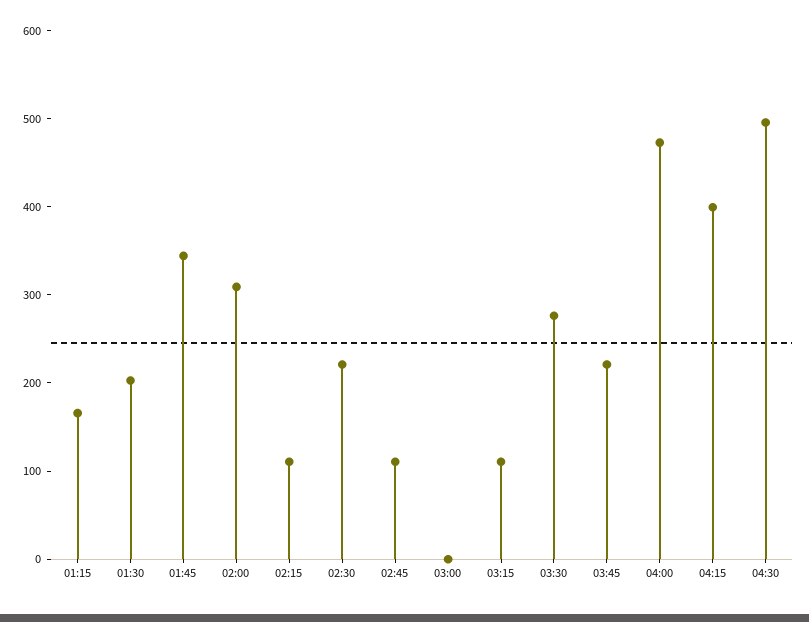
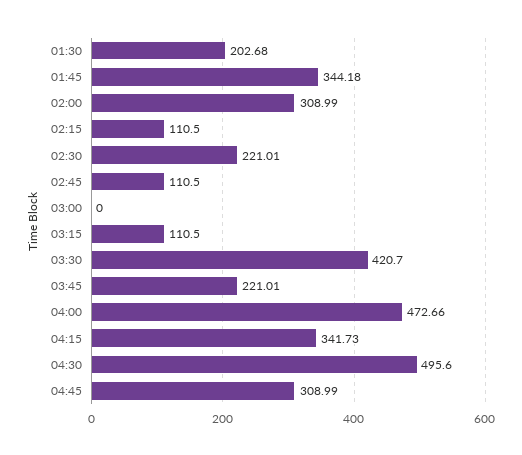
01:15: 160 -> none
03:30: 280 -> 420.7
04:15: 400 -> 341.73
04:45: none -> 308.99

